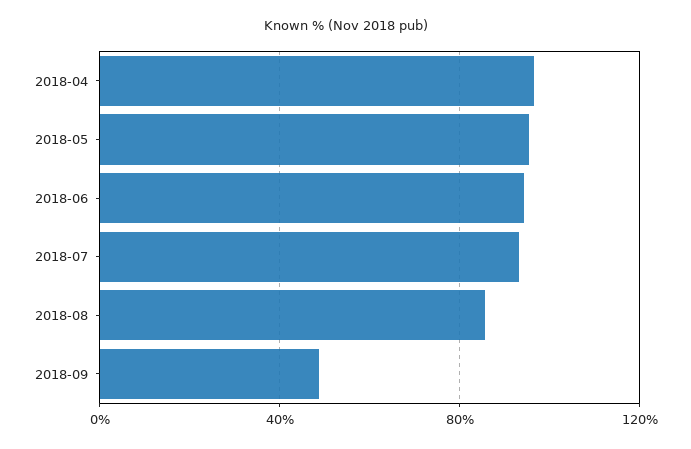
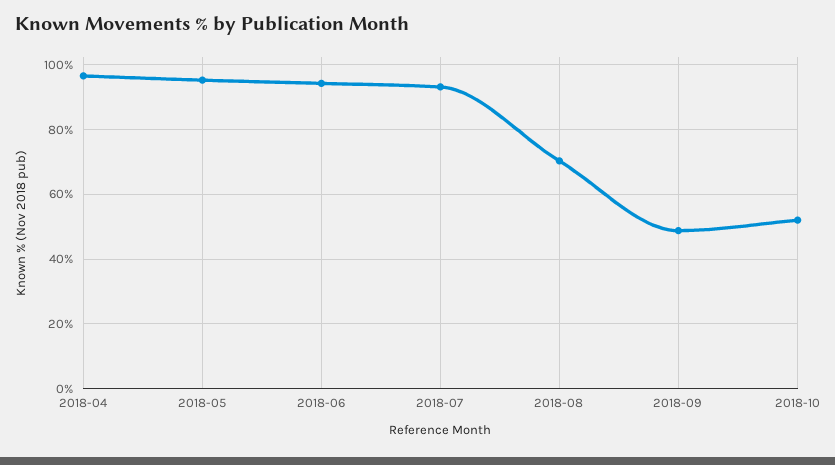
2018-08: 85 -> 70
2018-10: none -> 52

